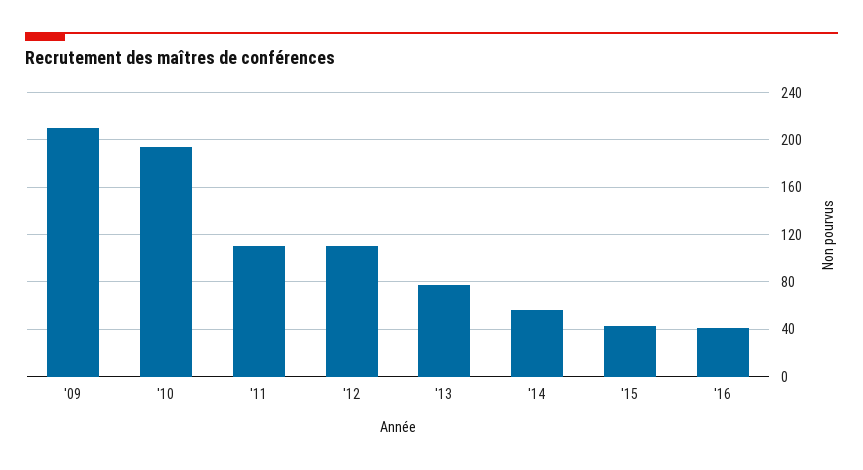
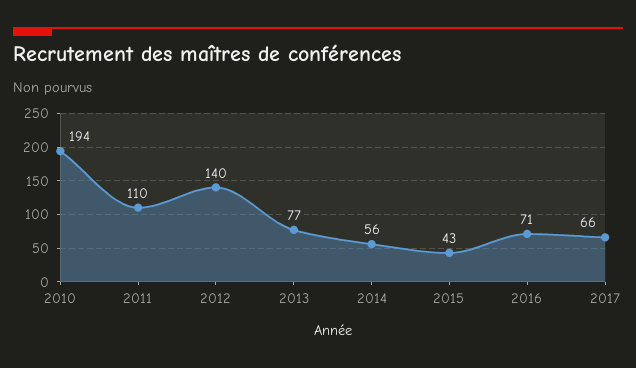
'09: 210 -> none
'12: 110 -> 140
'16: 40 -> 71
2017: none -> 66

